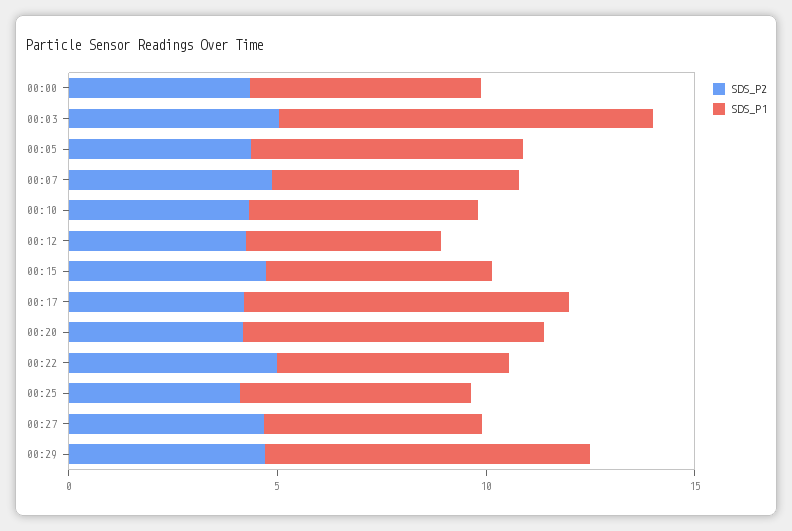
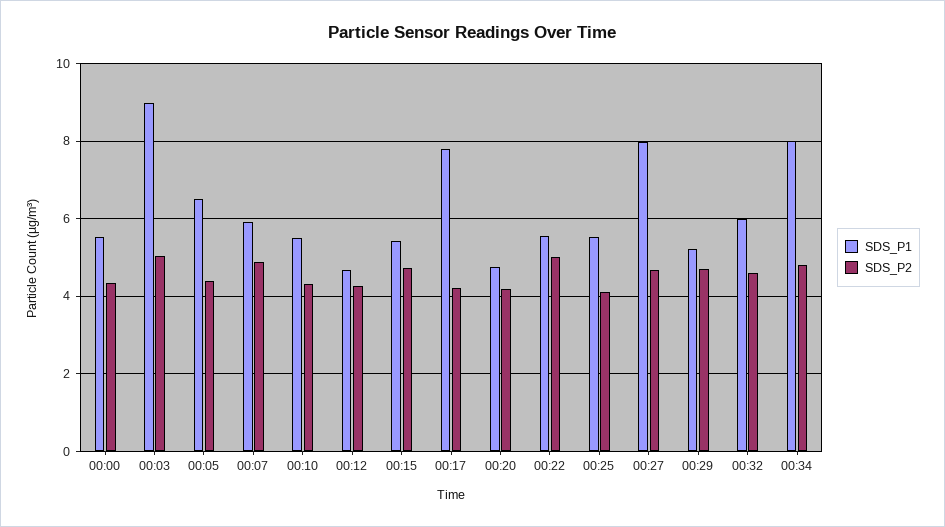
SDS_P1, 00:20: 7 -> 4.8
SDS_P1, 00:27: 5 -> 8
SDS_P1, 00:29: 8 -> 5.2
SDS_P1, 00:32: none -> 6
SDS_P2, 00:32: none -> 4.6
SDS_P1, 00:34: none -> 8
SDS_P2, 00:34: none -> 4.8

